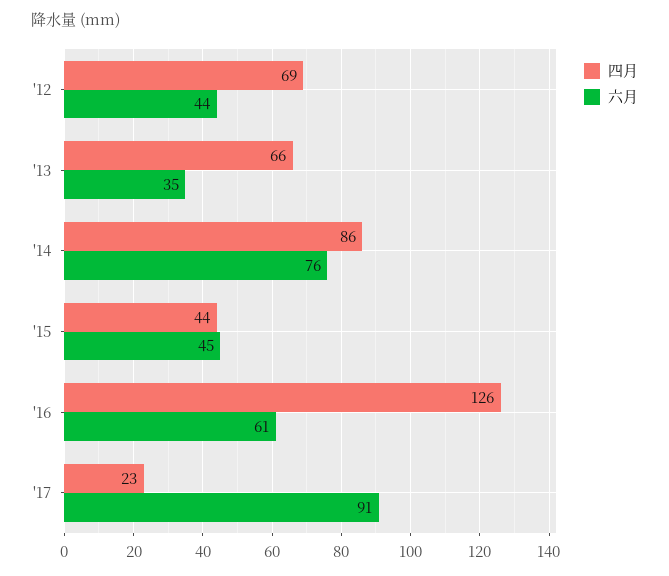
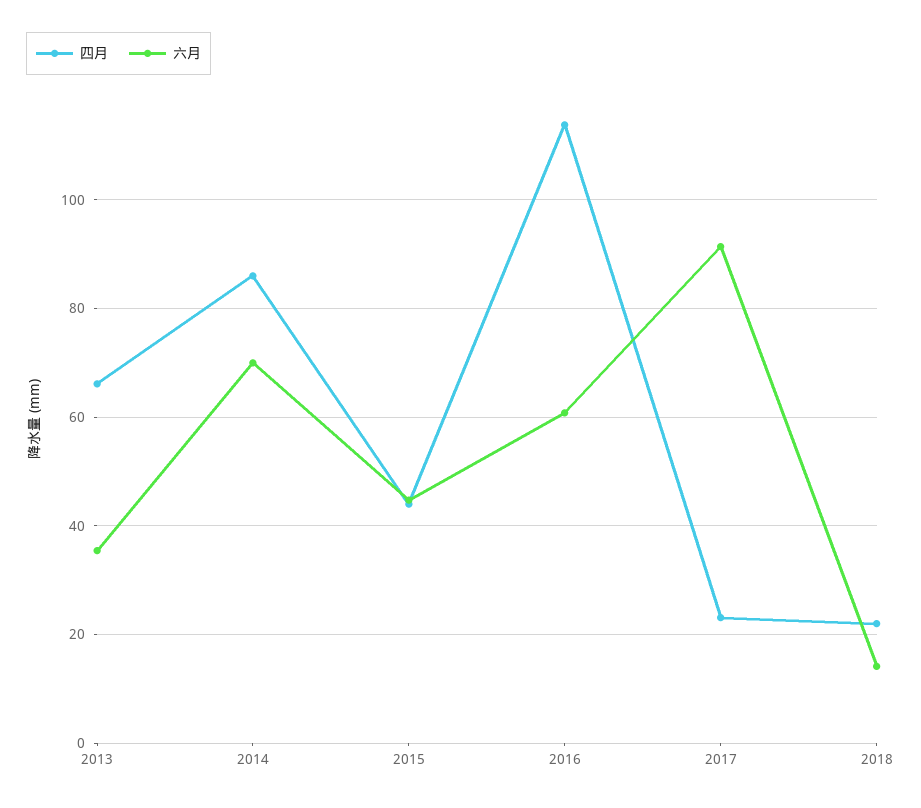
四月, '12: 69 -> none
六月, '12: 44 -> none
六月, '14: 76 -> 70
四月, '16: 126 -> 114
四月, 2018: none -> 22
六月, 2018: none -> 14

